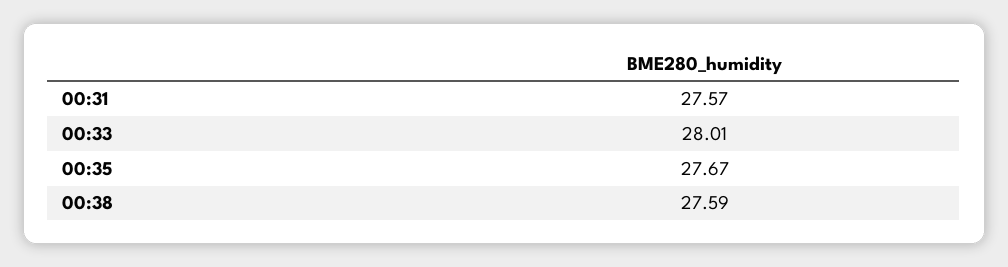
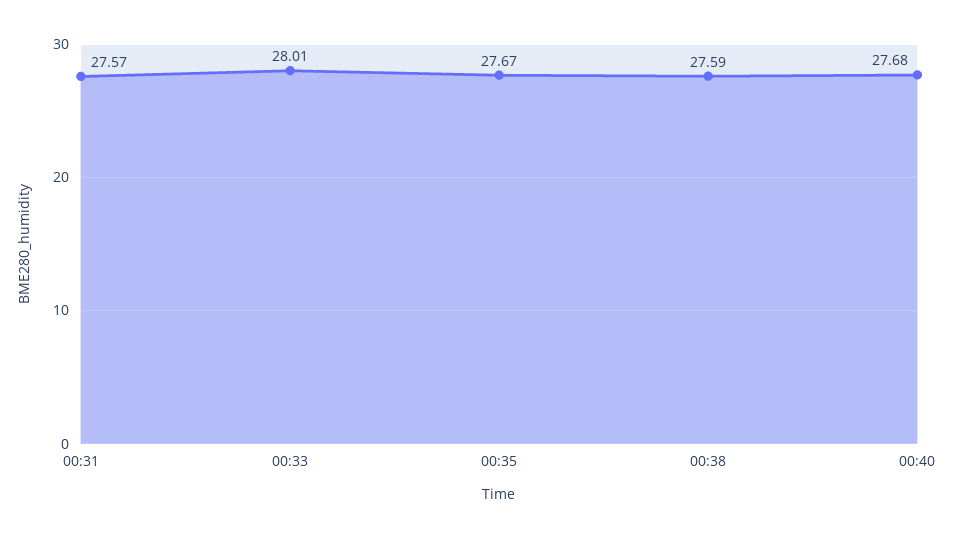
00:40: none -> 27.68

